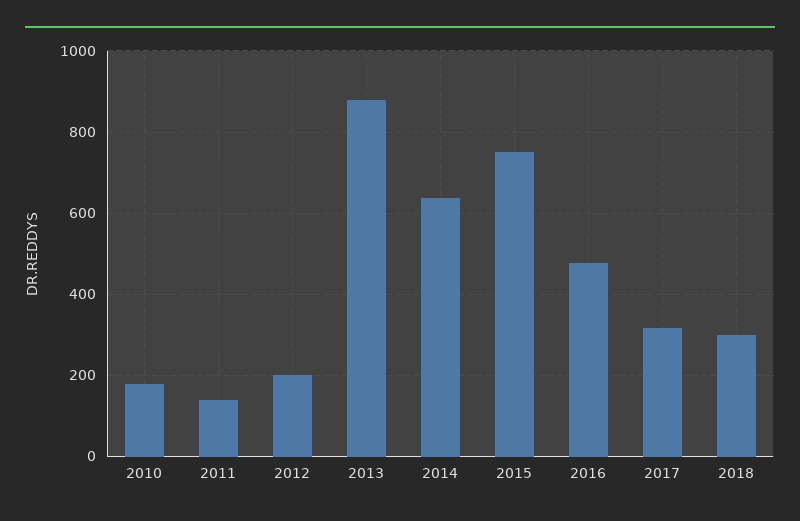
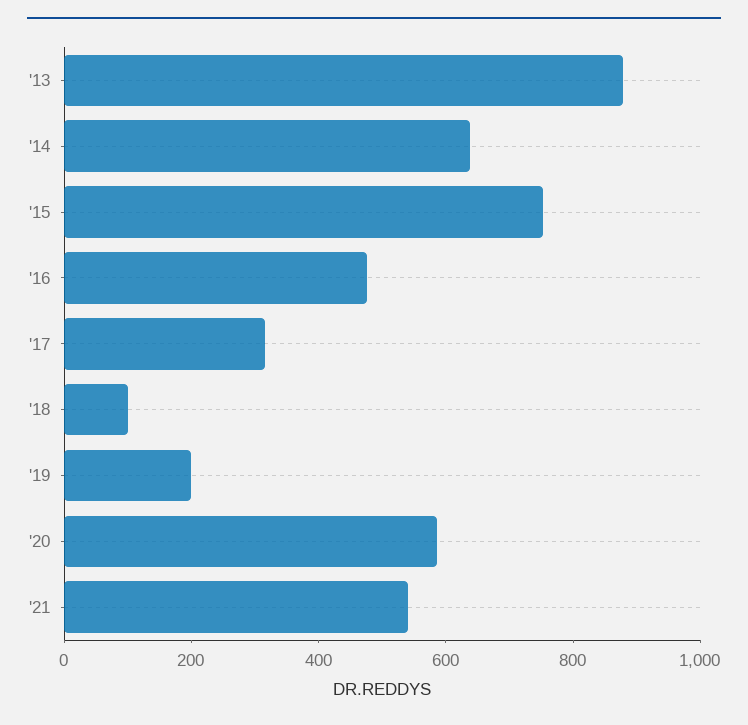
2010: 180 -> none
2011: 140 -> none
2012: 200 -> none
2018: 300 -> 100
'19: none -> 200
'20: none -> 600
'21: none -> 550

